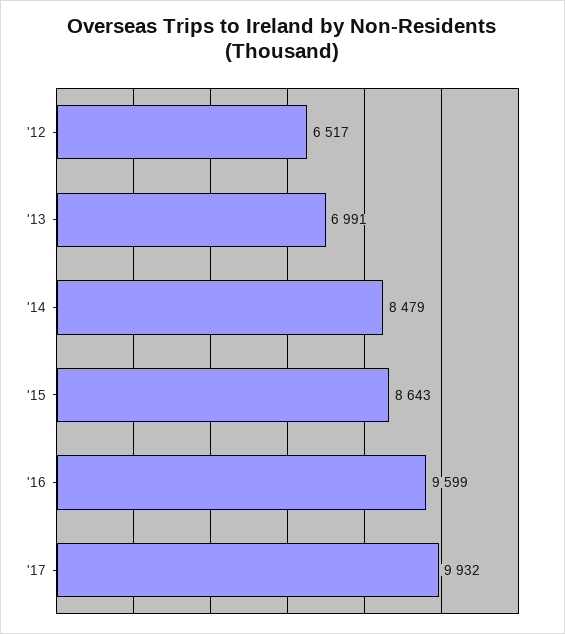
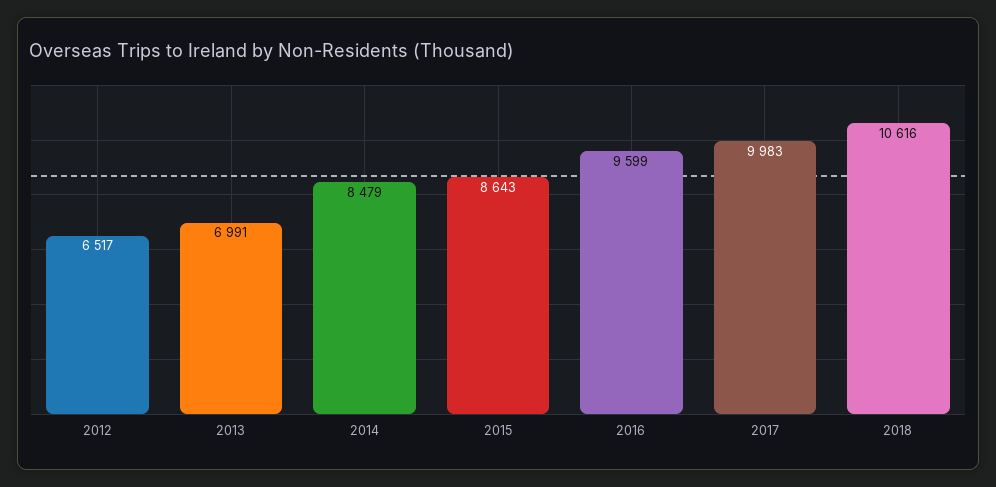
'17: 9932 -> 9983
2018: none -> 10616

